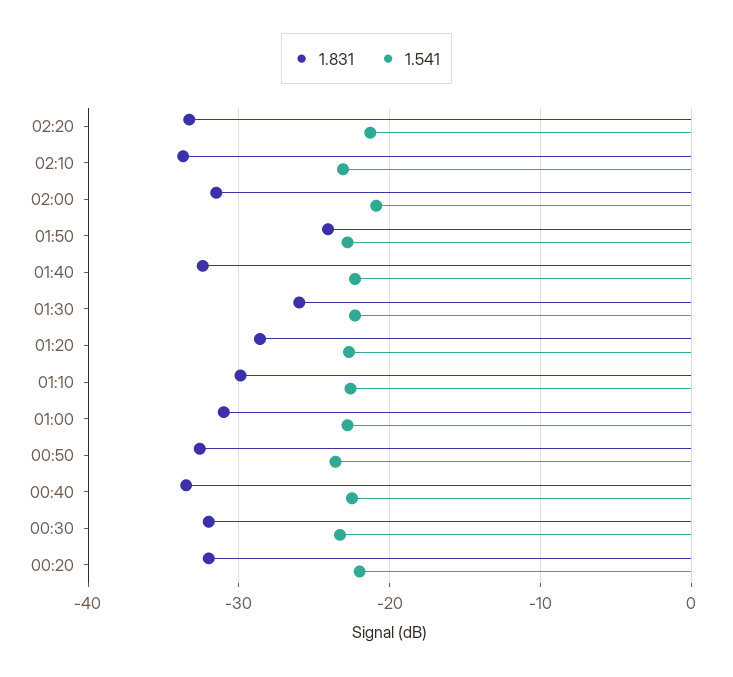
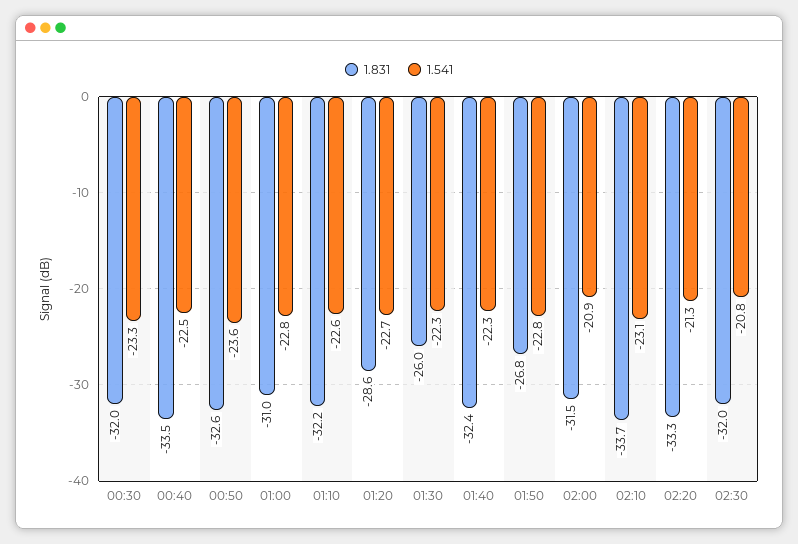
1.831, 01:50: -24 -> -26.8
1.831, 01:10: -30 -> -32.2
1.831, 00:20: -32 -> none
1.541, 00:20: -22 -> none
1.831, 02:30: none -> -32
1.541, 02:30: none -> -20.8

